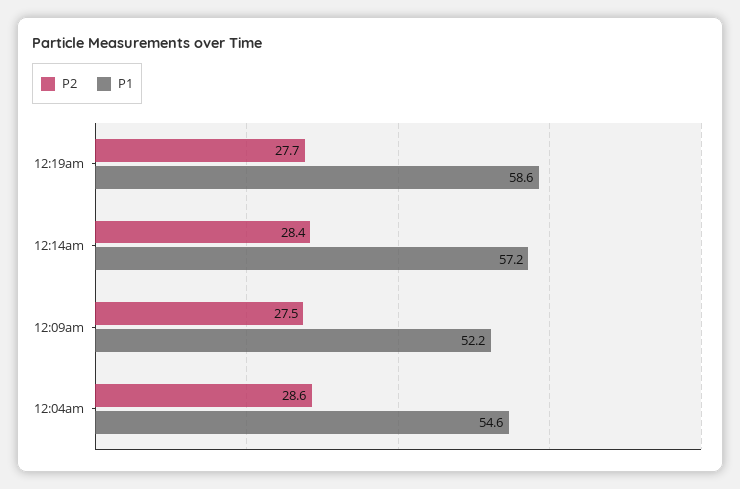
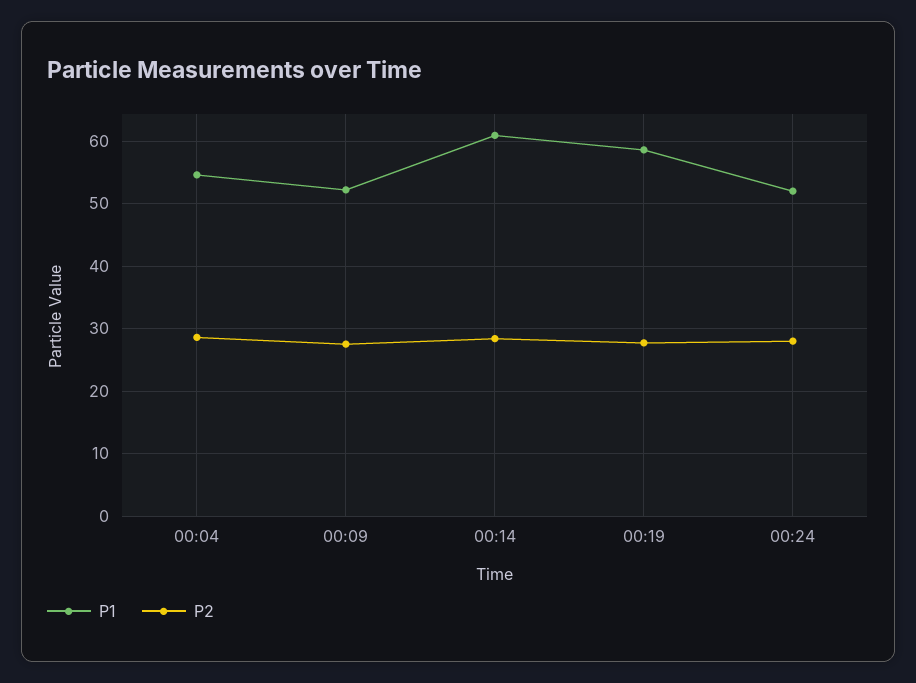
P1, 12:14am: 57.2 -> 61
P1, 00:24: none -> 52
P2, 00:24: none -> 28

